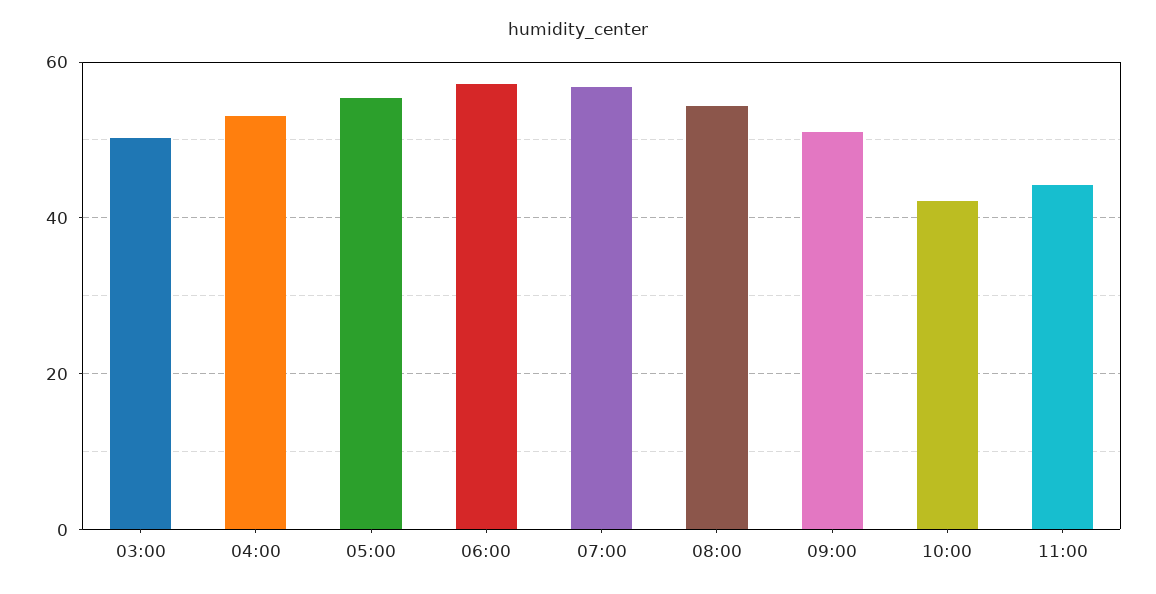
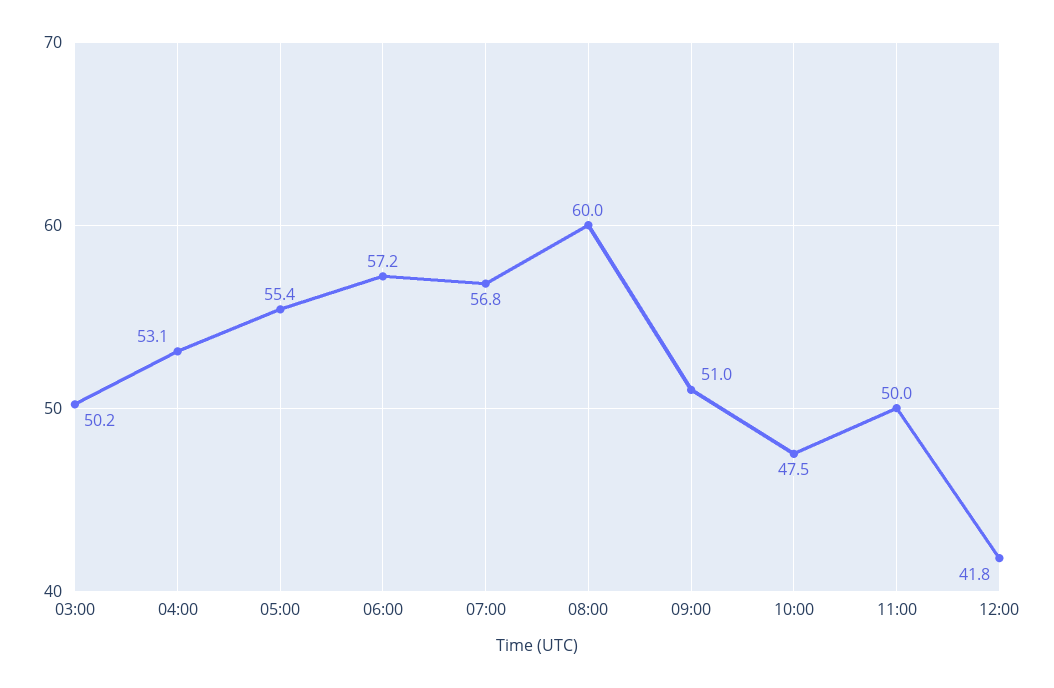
08:00: 54 -> 60
10:00: 42 -> 47.5
11:00: 44 -> 50
12:00: none -> 41.8

